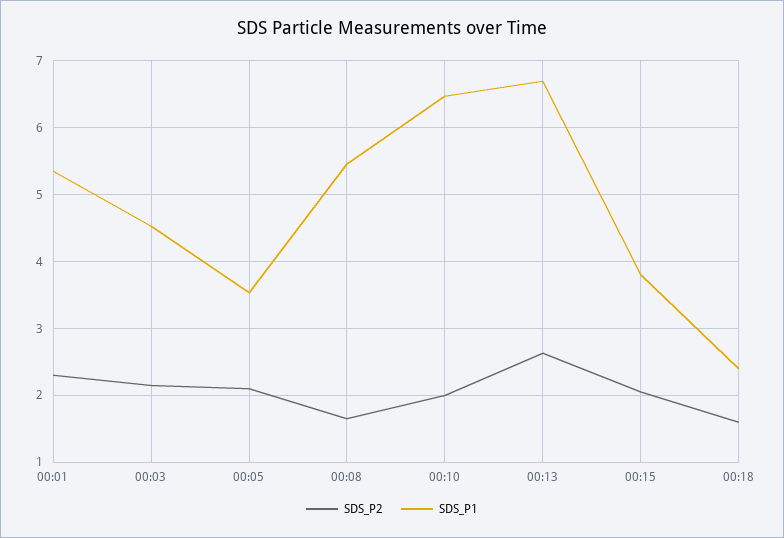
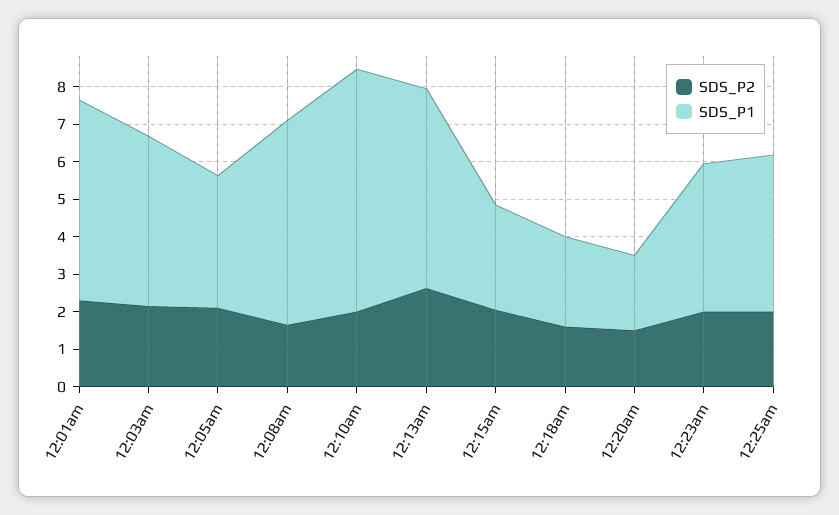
SDS_P1, 00:13: 6.7 -> 5.25
SDS_P1, 00:15: 3.8 -> 2.75
SDS_P2, 12:20am: none -> 1.5
SDS_P1, 12:20am: none -> 2
SDS_P2, 12:23am: none -> 2
SDS_P1, 12:23am: none -> 4
SDS_P2, 12:25am: none -> 2
SDS_P1, 12:25am: none -> 4.25

